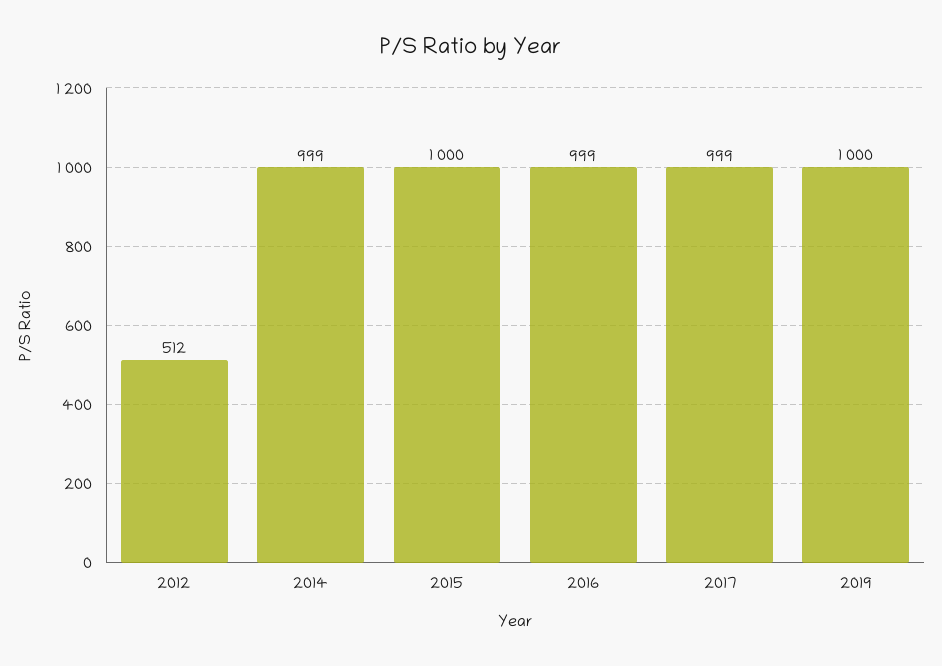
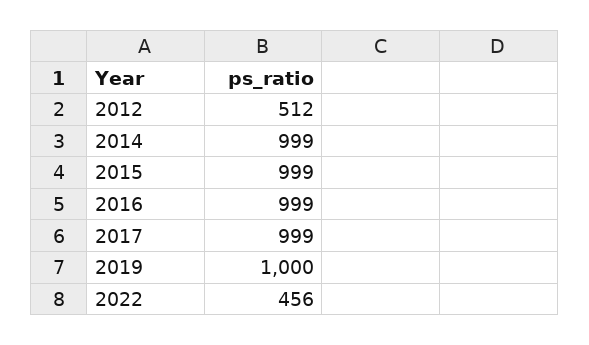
2015: 1000 -> 999
2022: none -> 456

